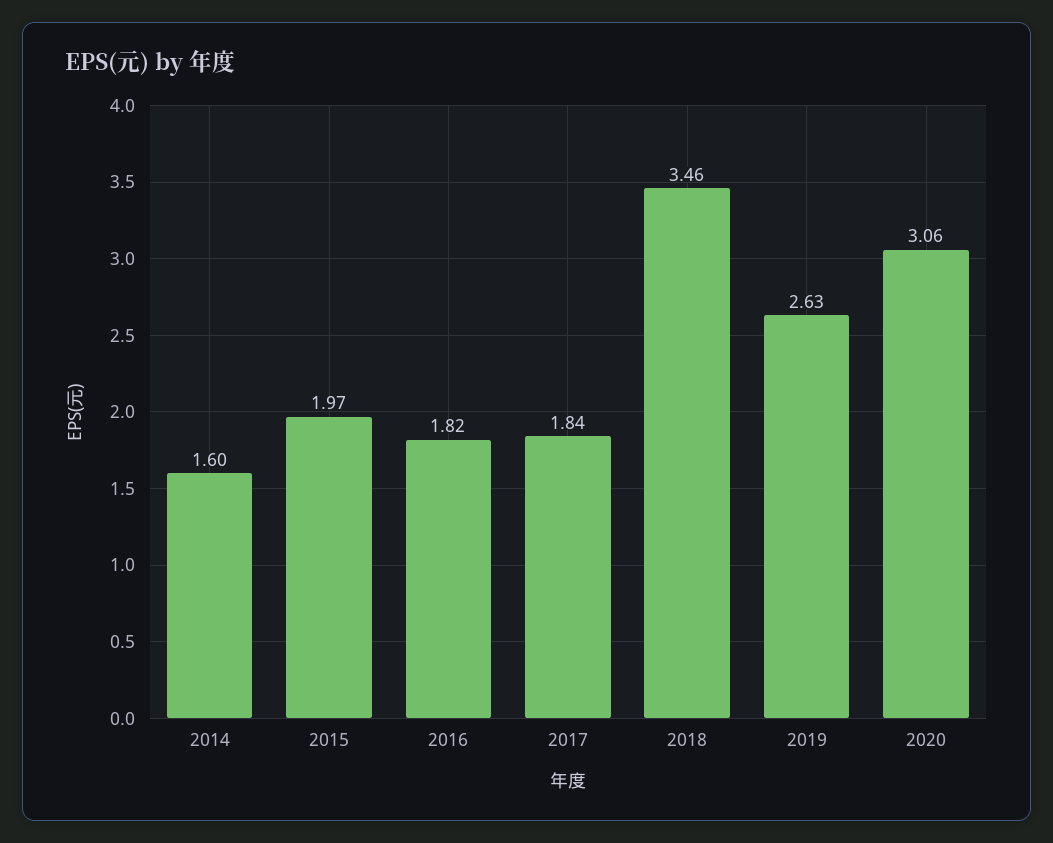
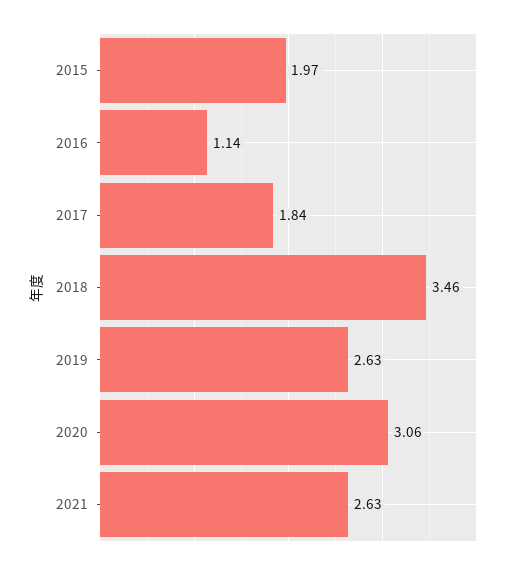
2014: 1.6 -> none
2016: 1.82 -> 1.14
2021: none -> 2.63

